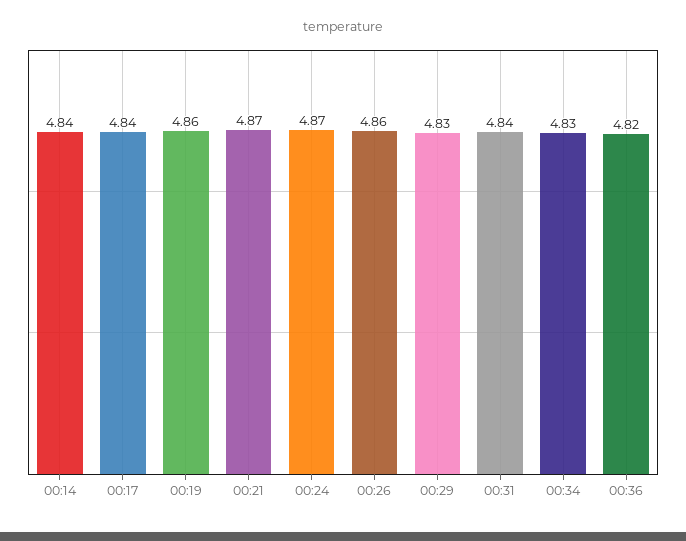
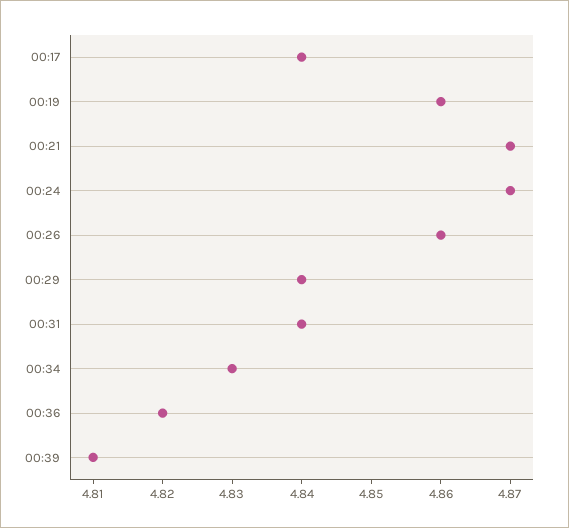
00:14: 4.84 -> none
00:29: 4.83 -> 4.84
00:39: none -> 4.81

